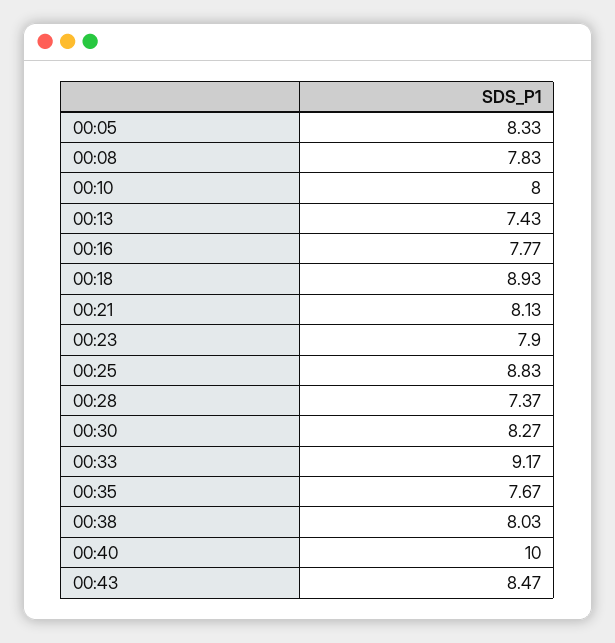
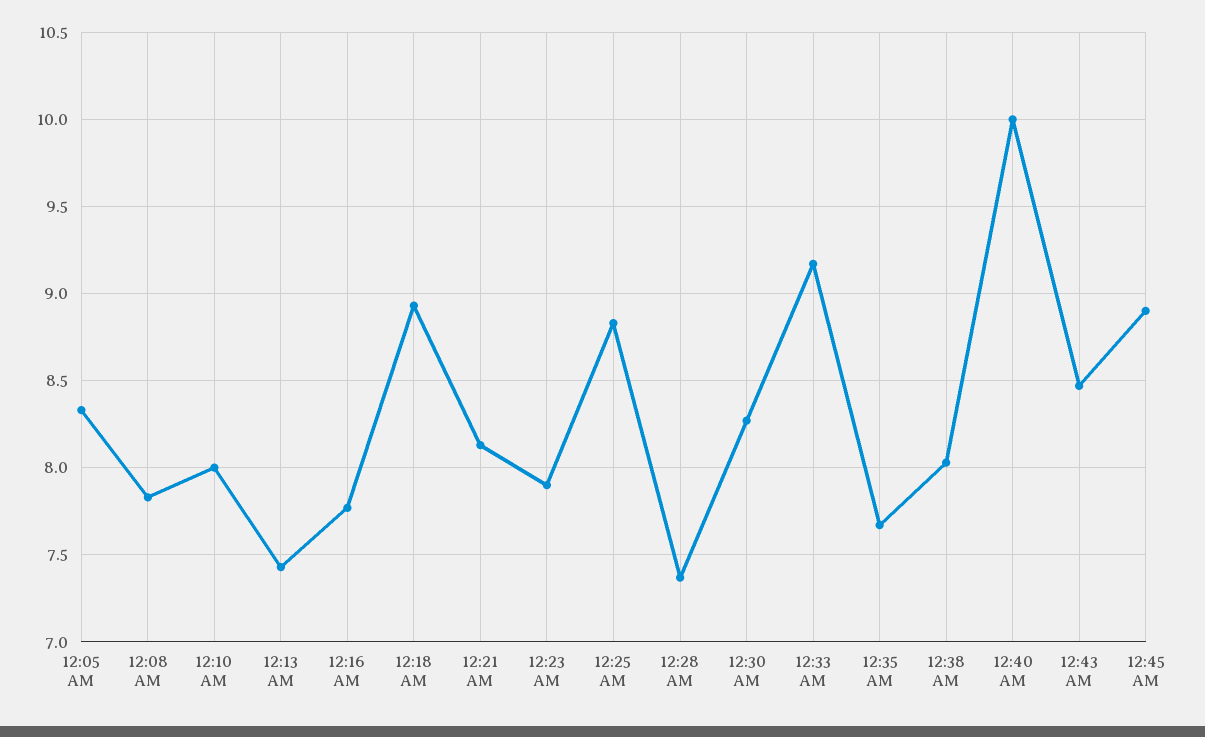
12:45 AM: none -> 8.9

